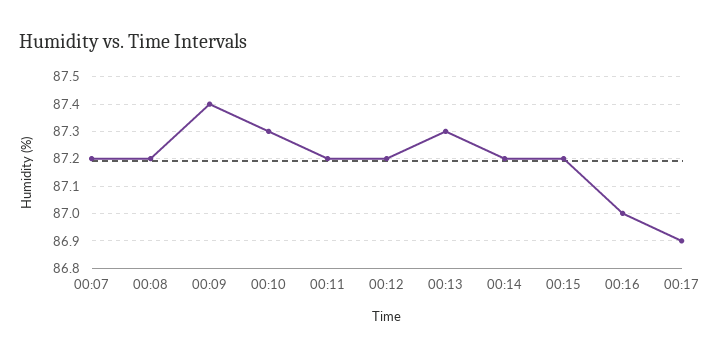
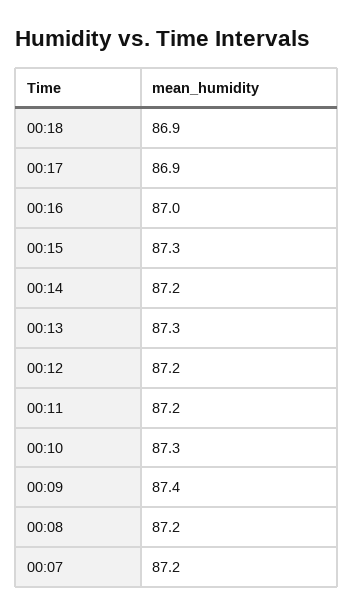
00:15: 87.2 -> 87.3
00:18: none -> 86.9

